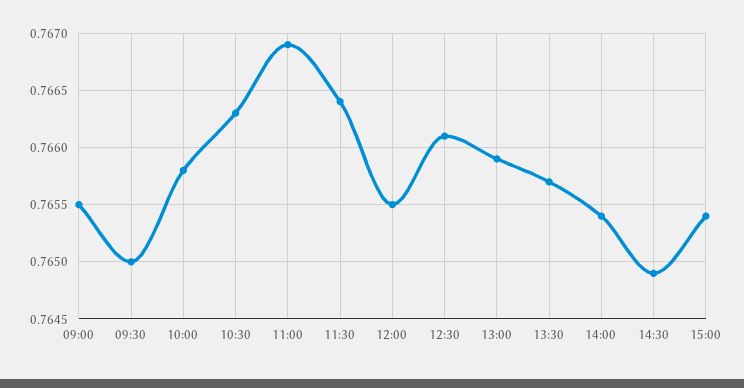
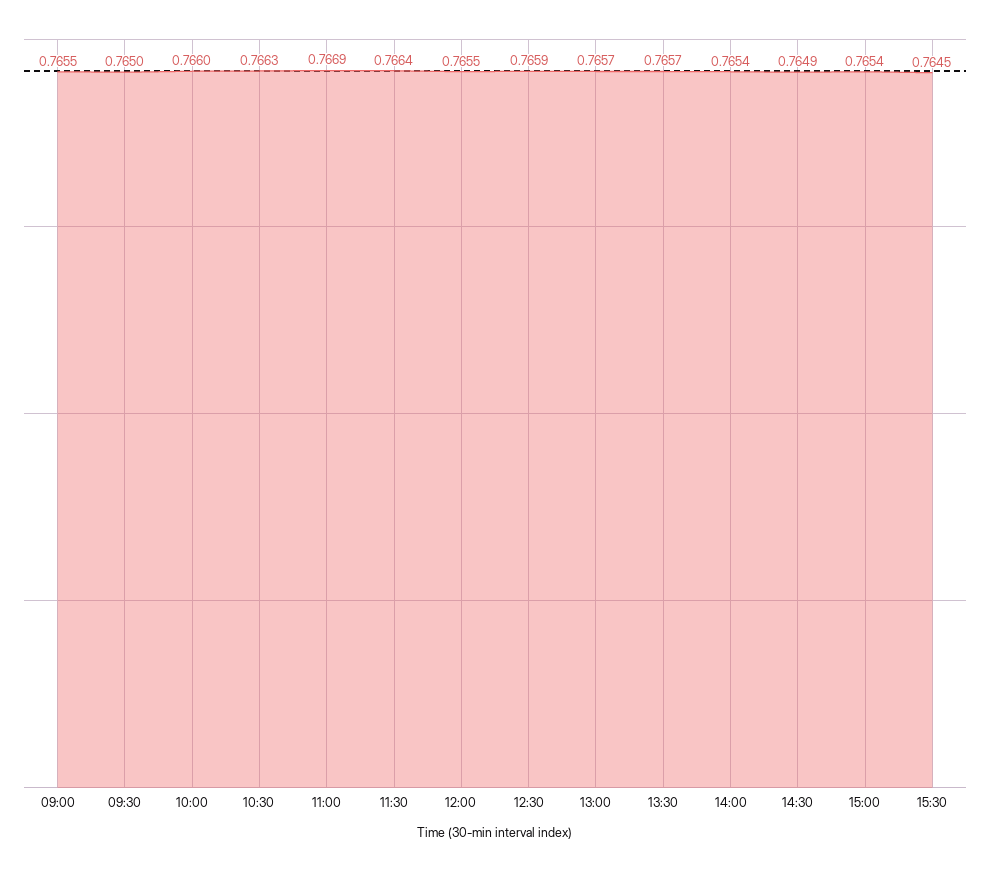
10:00: 0.7658 -> 0.766
12:30: 0.7661 -> 0.7659
13:00: 0.7659 -> 0.7657
15:30: none -> 0.7645

